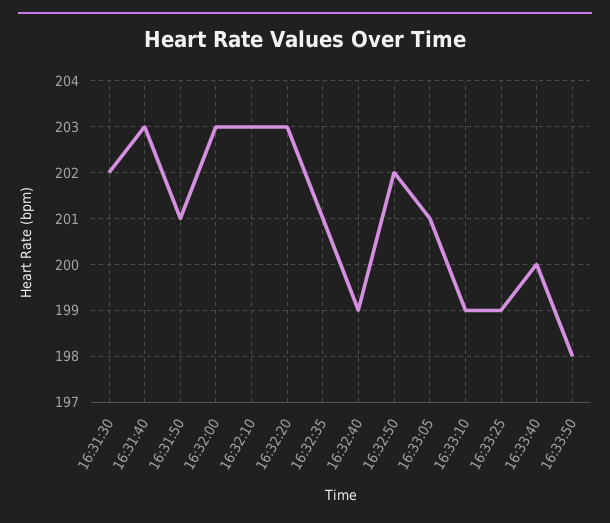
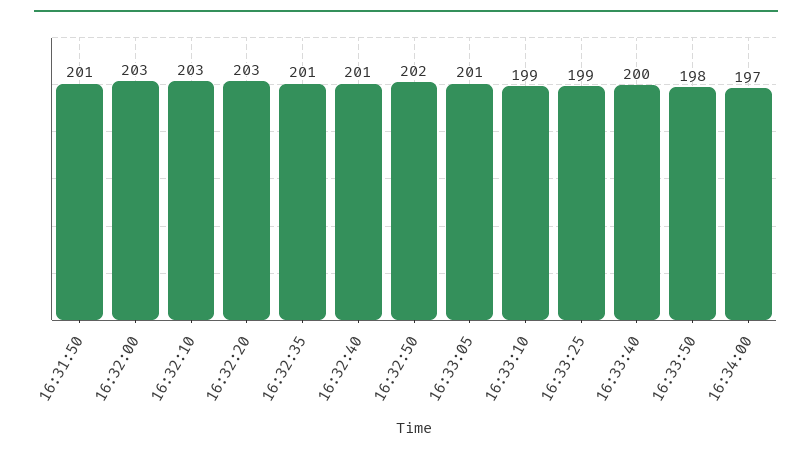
16:31:30: 202 -> none
16:31:40: 203 -> none
16:32:40: 199 -> 201
16:34:00: none -> 197

